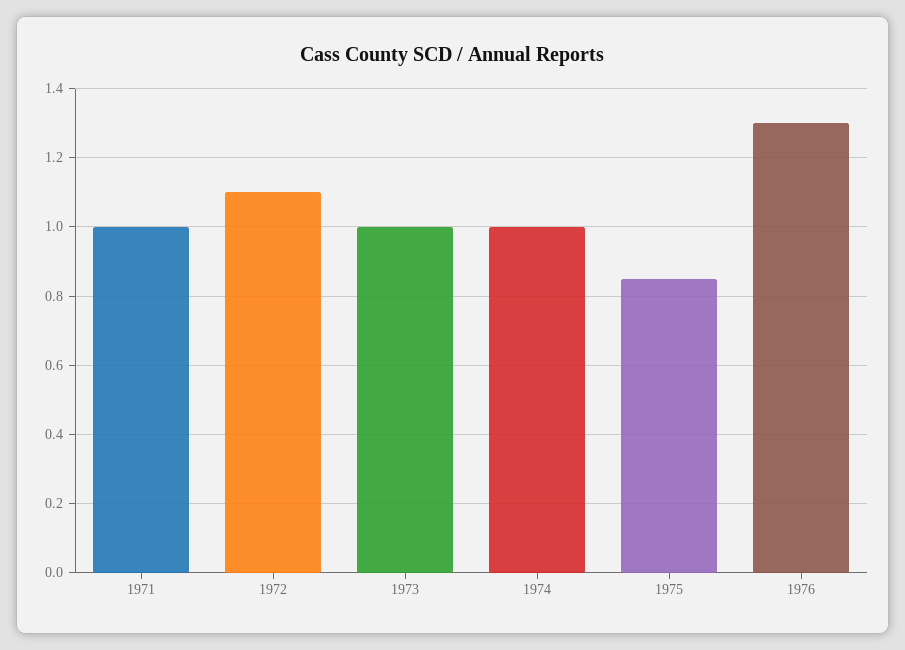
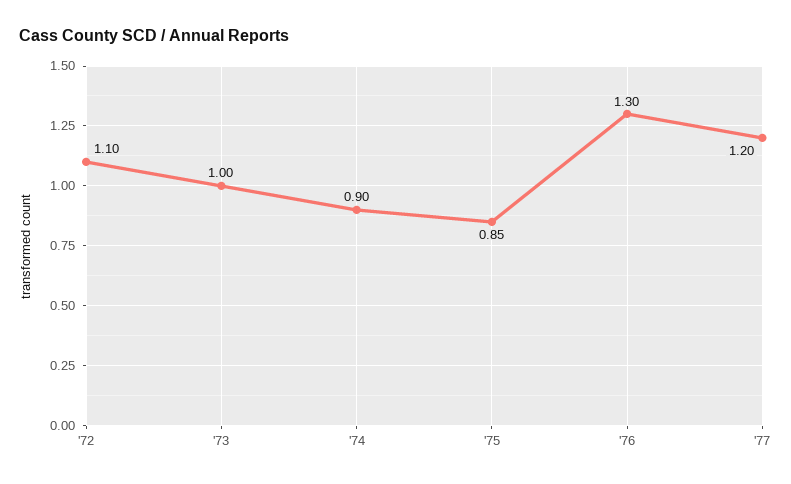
1971: 1 -> none
1974: 1 -> 0.9
'77: none -> 1.2

